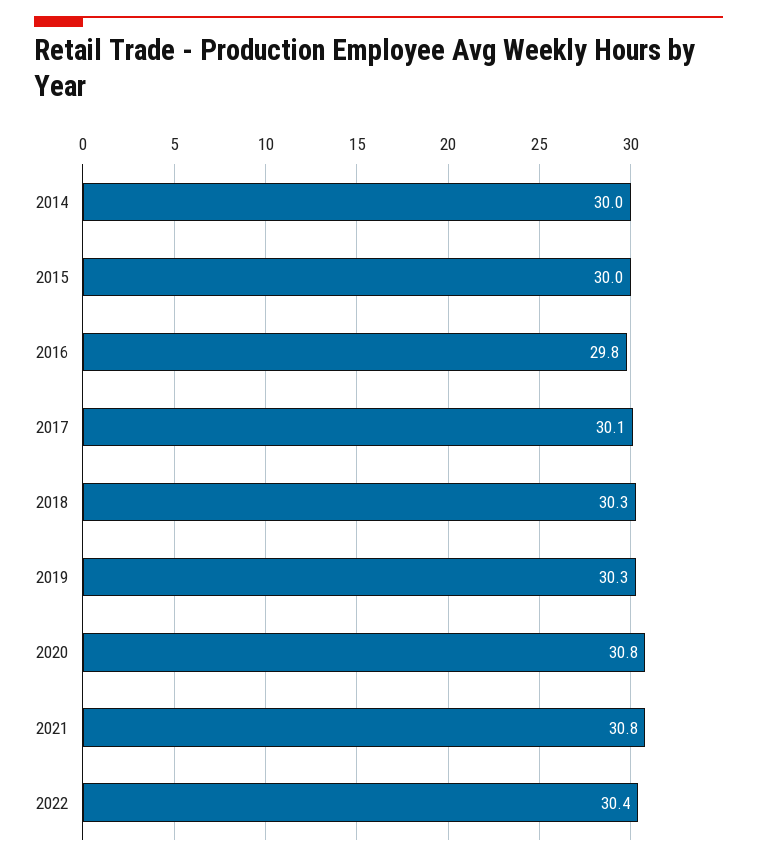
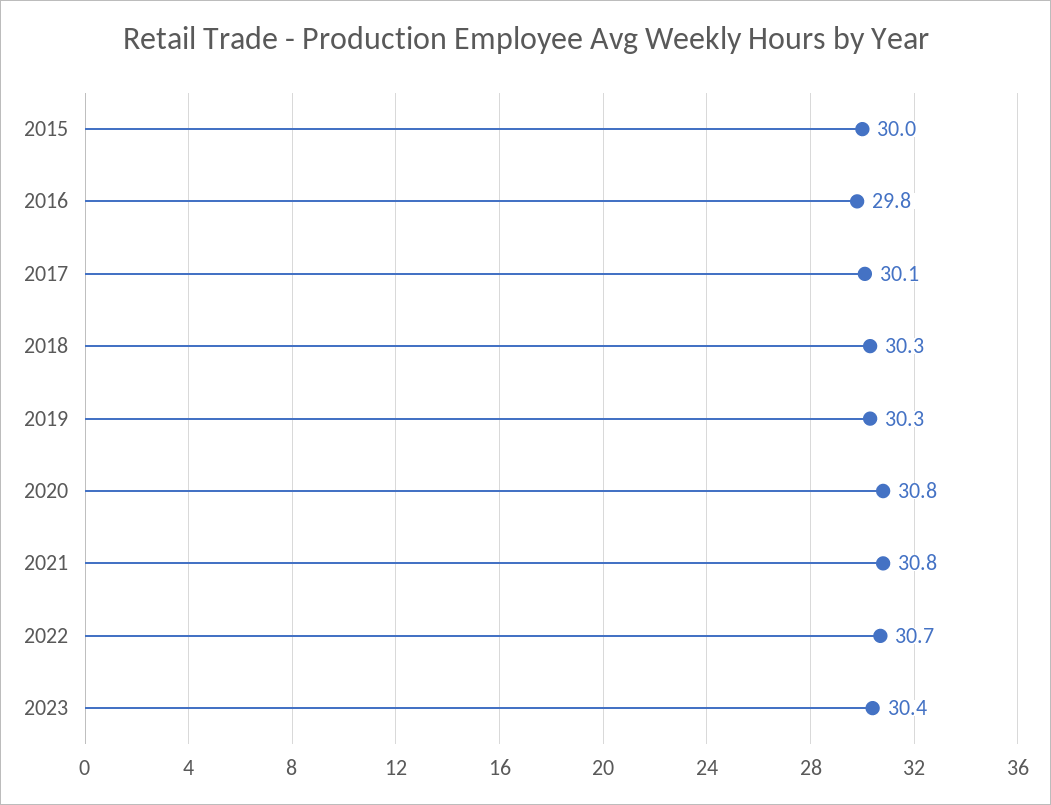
2014: 30 -> none
2022: 30.4 -> 30.7
2023: none -> 30.4

